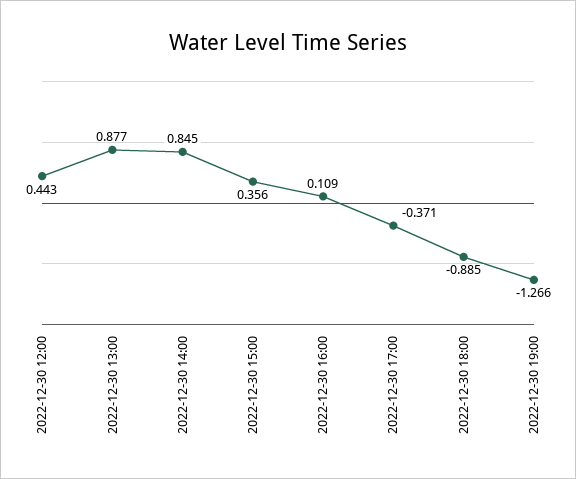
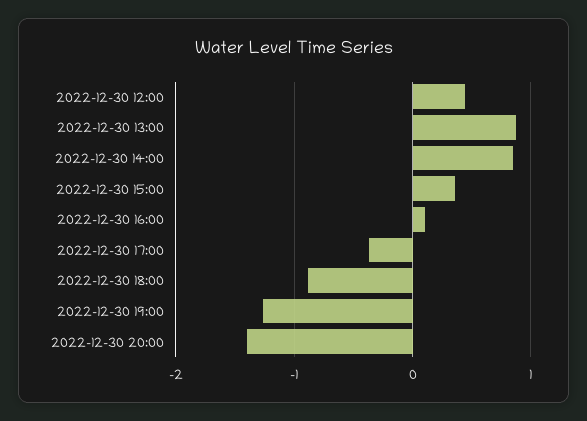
2022-12-30 20:00: none -> -1.4

